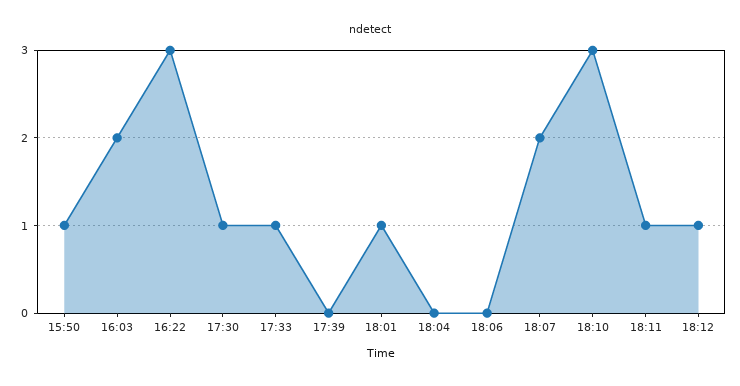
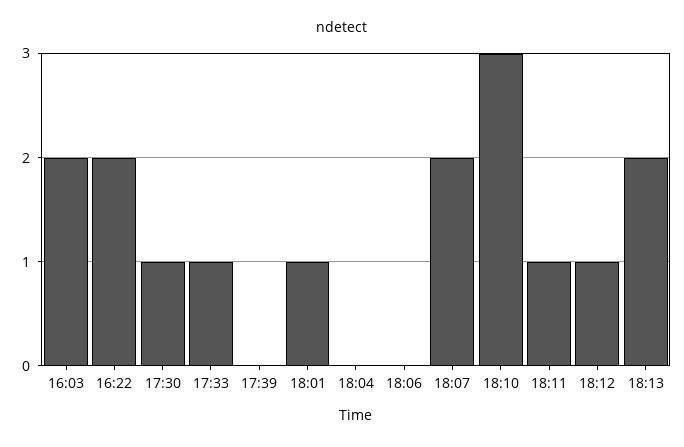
15:50: 1 -> none
16:22: 3 -> 2
18:13: none -> 2

